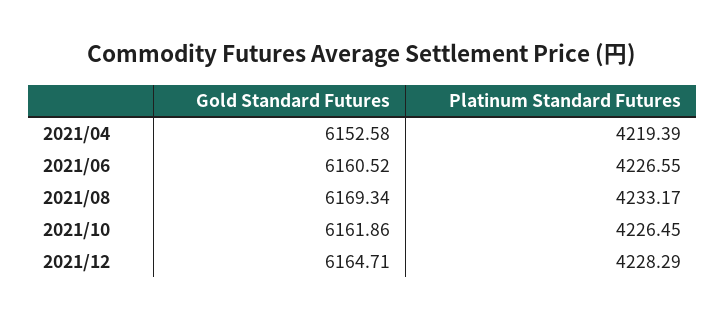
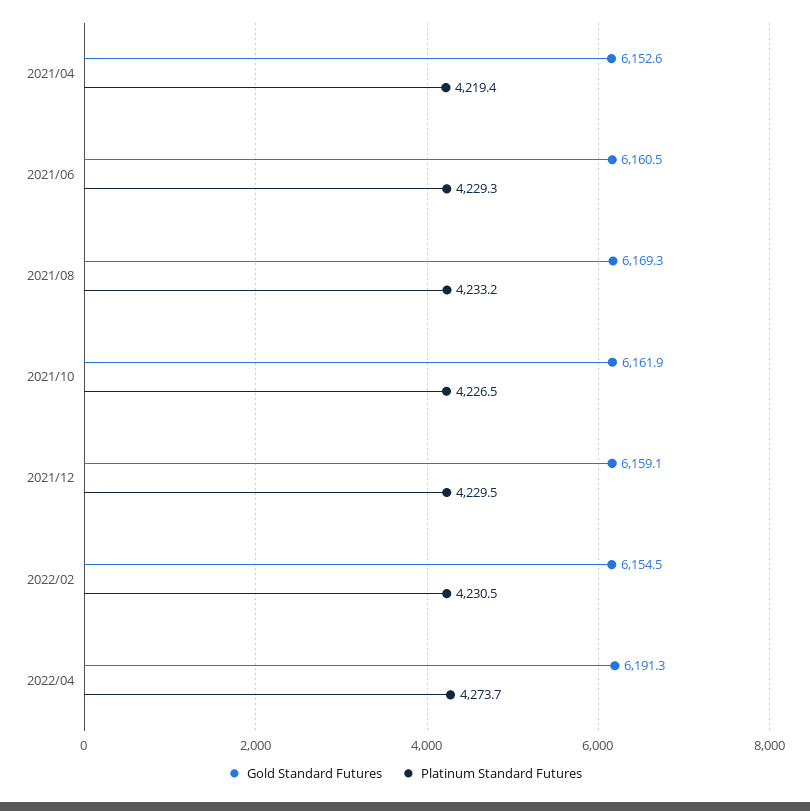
Platinum Standard Futures, 2021/06: 4226.55 -> 4229.3
Gold Standard Futures, 2021/12: 6164.71 -> 6159.1
Platinum Standard Futures, 2021/12: 4228.29 -> 4229.5
Gold Standard Futures, 2022/02: none -> 6154.5
Platinum Standard Futures, 2022/02: none -> 4230.5
Gold Standard Futures, 2022/04: none -> 6191.3
Platinum Standard Futures, 2022/04: none -> 4273.7

